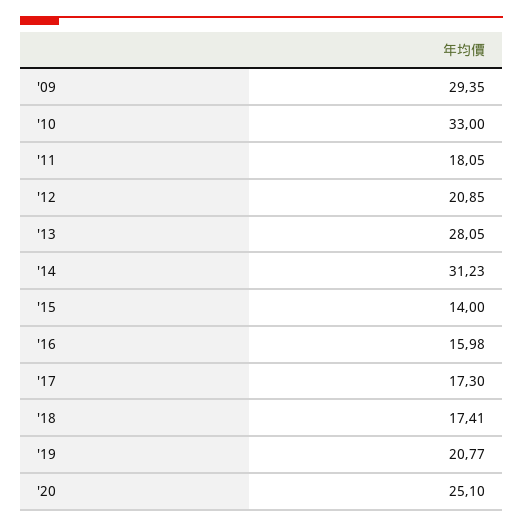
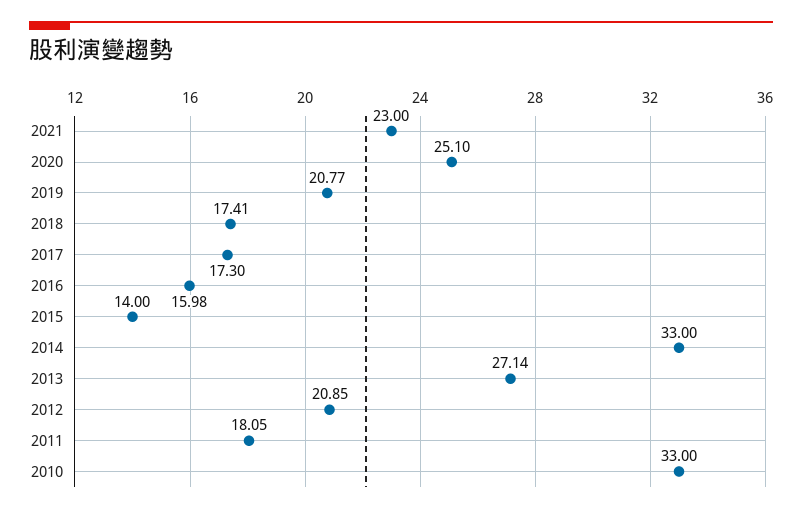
'09: 29.35 -> none
'13: 28.05 -> 27.14
'14: 31.23 -> 33
2021: none -> 23

